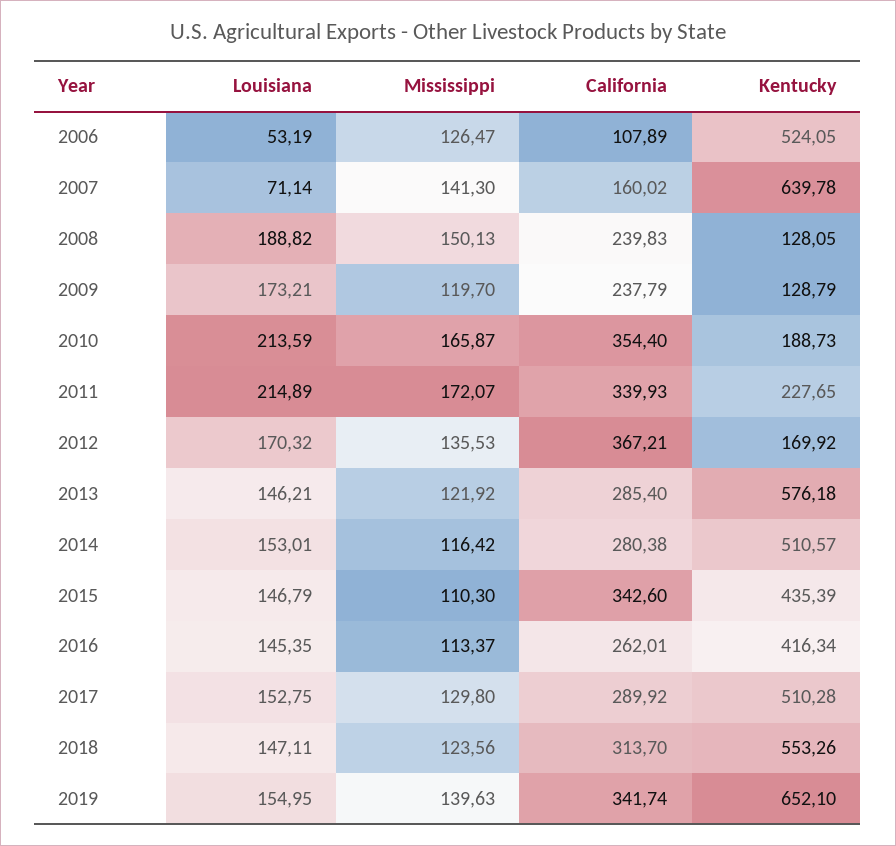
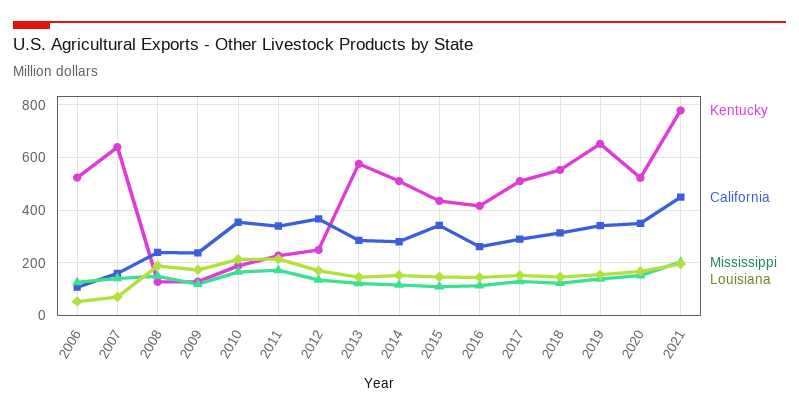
Kentucky, 2012: 169.92 -> 250
Kentucky, 2020: none -> 525
California, 2020: none -> 350
Mississippi, 2020: none -> 150
Louisiana, 2020: none -> 175
Kentucky, 2021: none -> 775
California, 2021: none -> 450
Mississippi, 2021: none -> 200
Louisiana, 2021: none -> 200

